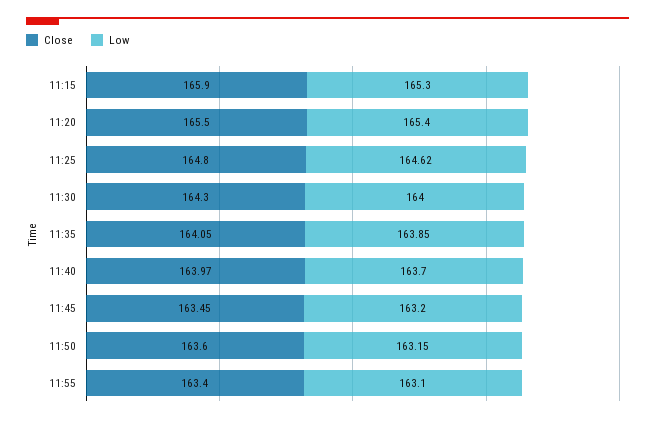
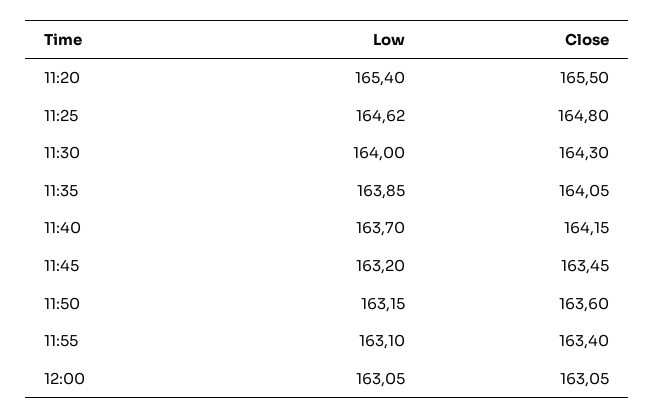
Close, 11:15: 165.9 -> none
Low, 11:15: 165.3 -> none
Close, 11:40: 163.97 -> 164.15
Low, 12:00: none -> 163.05
Close, 12:00: none -> 163.05

